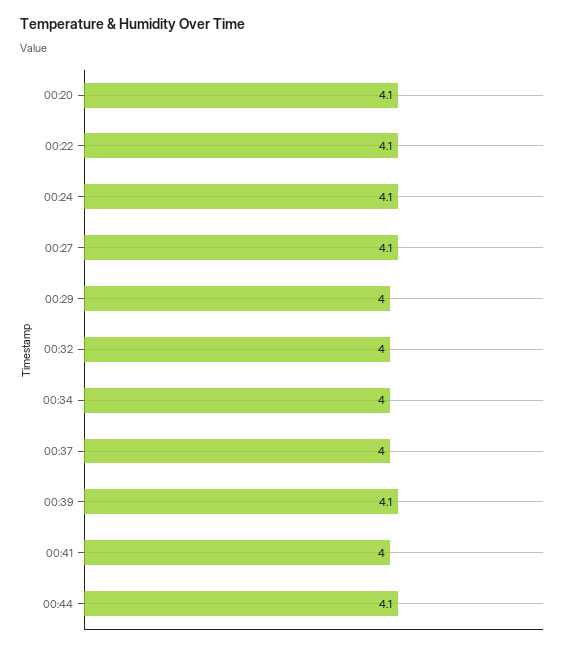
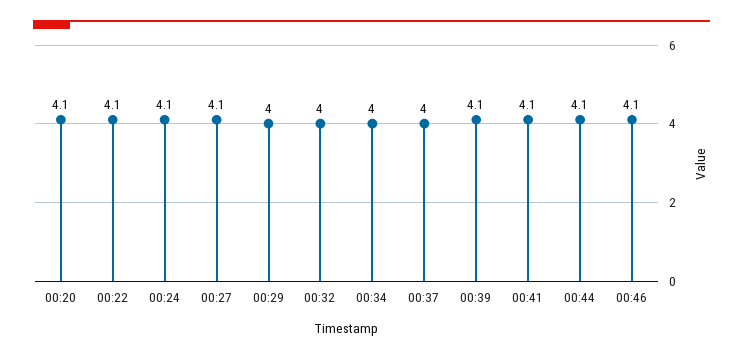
00:41: 4 -> 4.1
00:46: none -> 4.1

